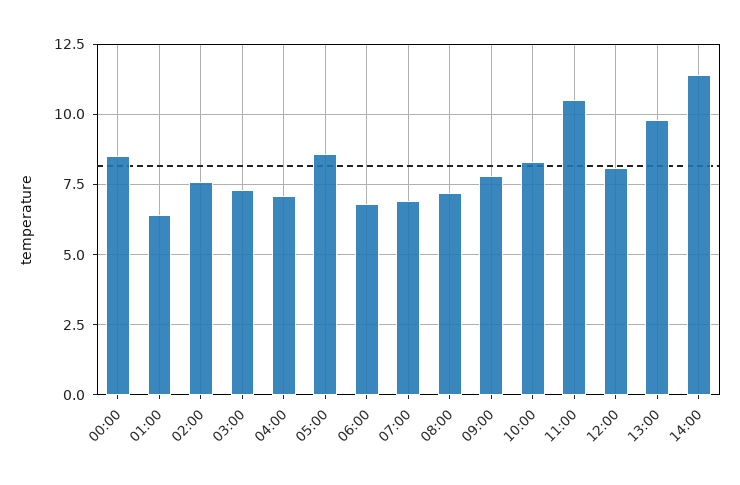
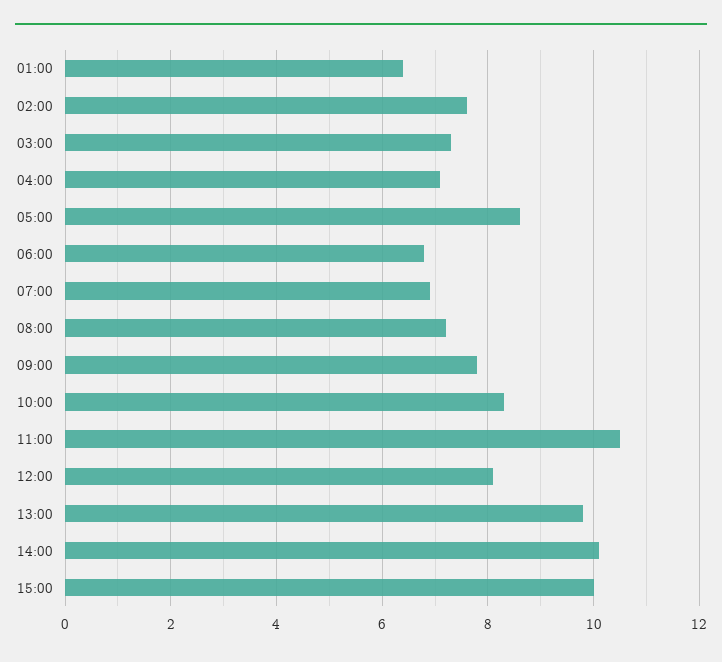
00:00: 8.5 -> none
14:00: 11.5 -> 10
15:00: none -> 10

